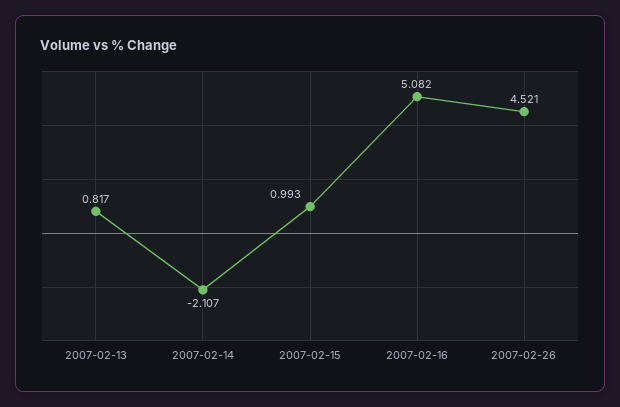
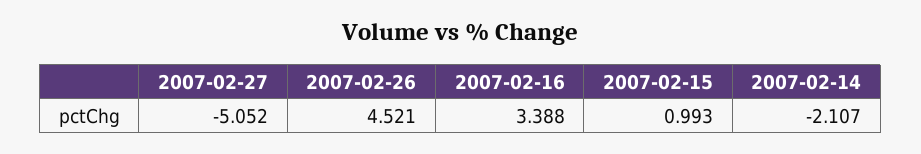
2007-02-13: 0.817 -> none
2007-02-16: 5.082 -> 3.388
2007-02-27: none -> -5.052

